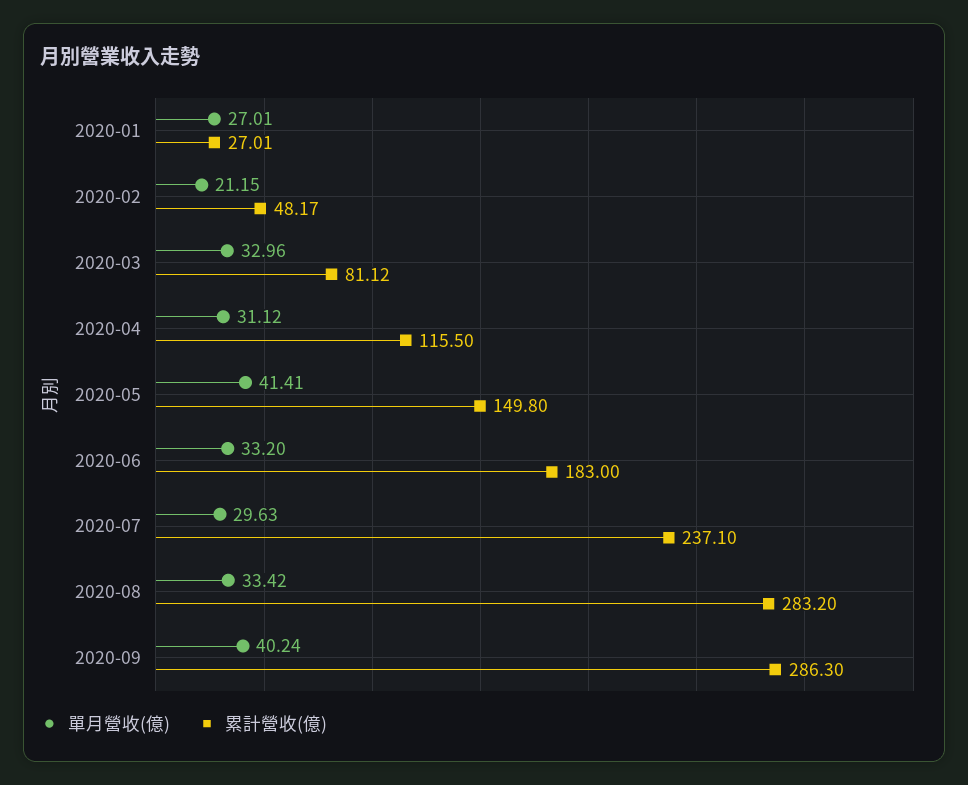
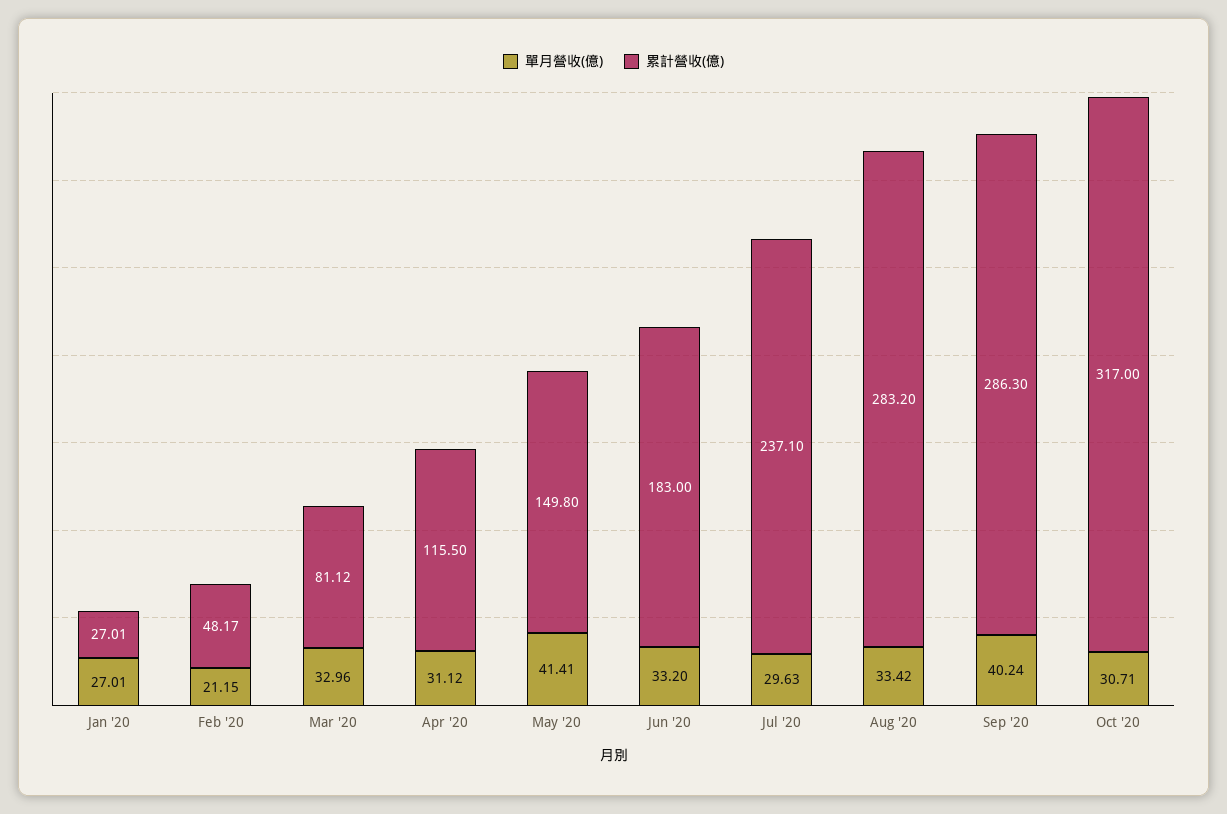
單月營收(億), Oct '20: none -> 30.71
累計營收(億), Oct '20: none -> 317

